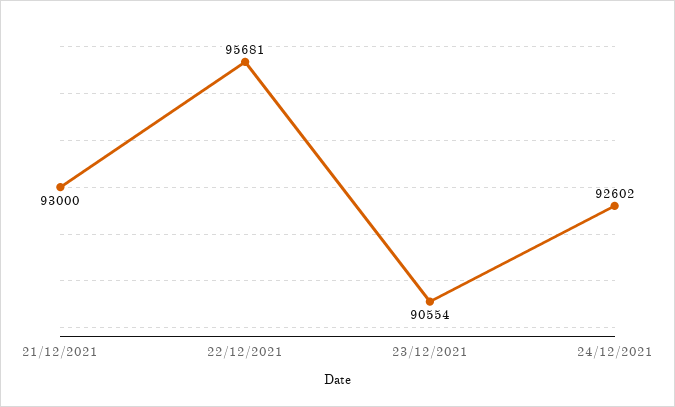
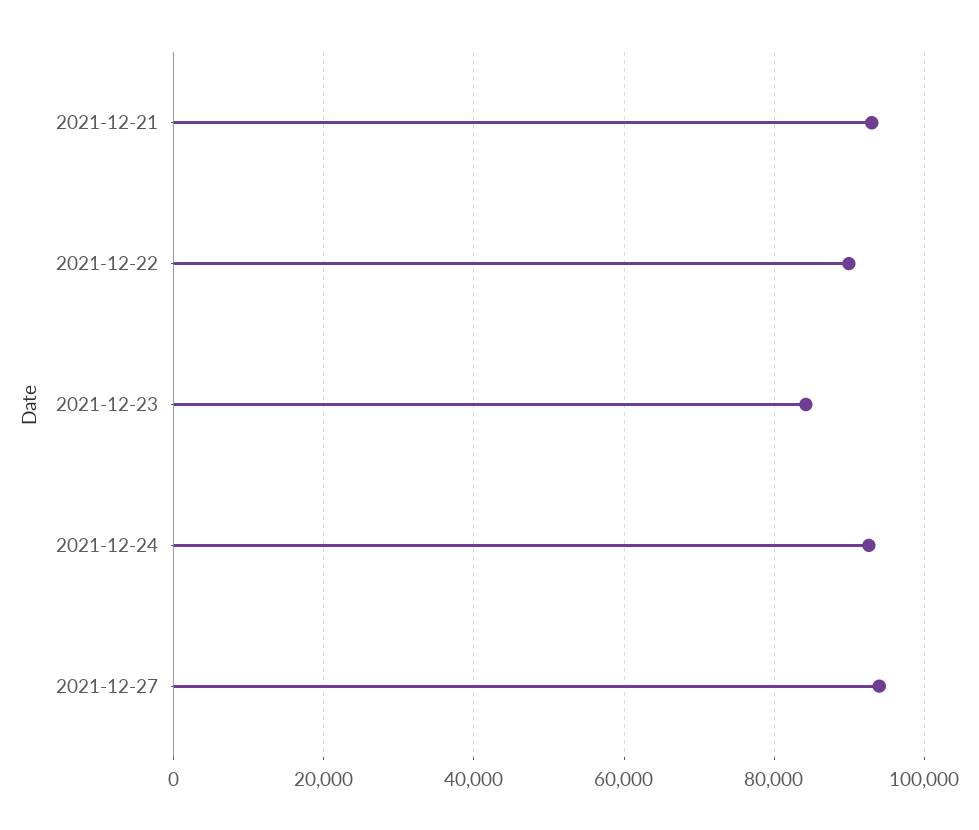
22/12/2021: 95681 -> 90000
23/12/2021: 90554 -> 84000
2021-12-27: none -> 94000

